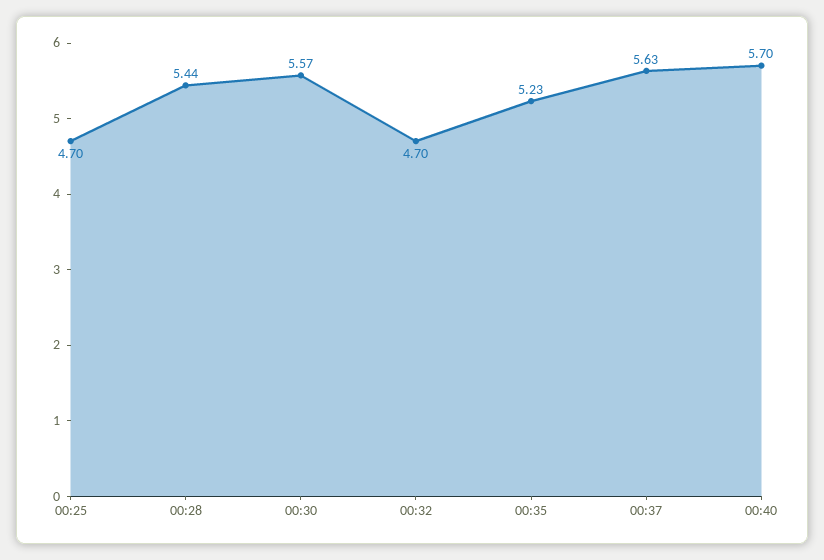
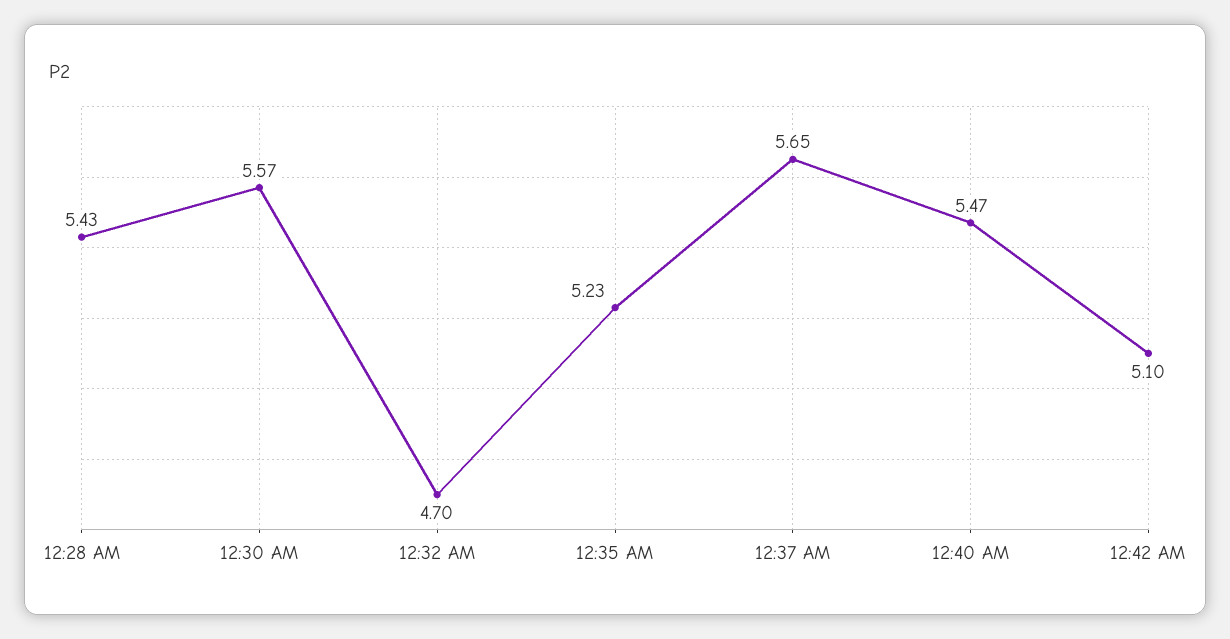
00:25: 4.7 -> none
00:28: 5.44 -> 5.43
00:37: 5.63 -> 5.65
00:40: 5.7 -> 5.47
12:42 AM: none -> 5.1

